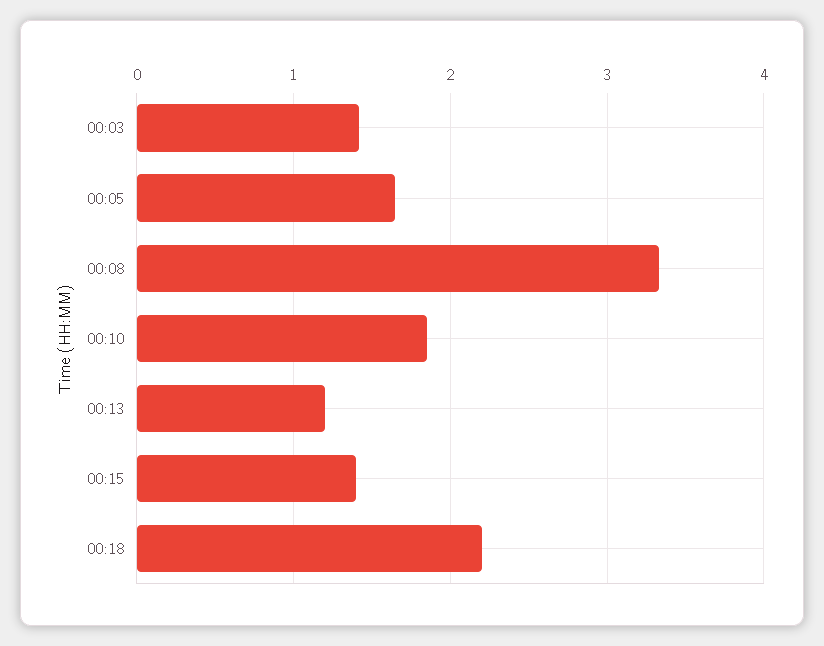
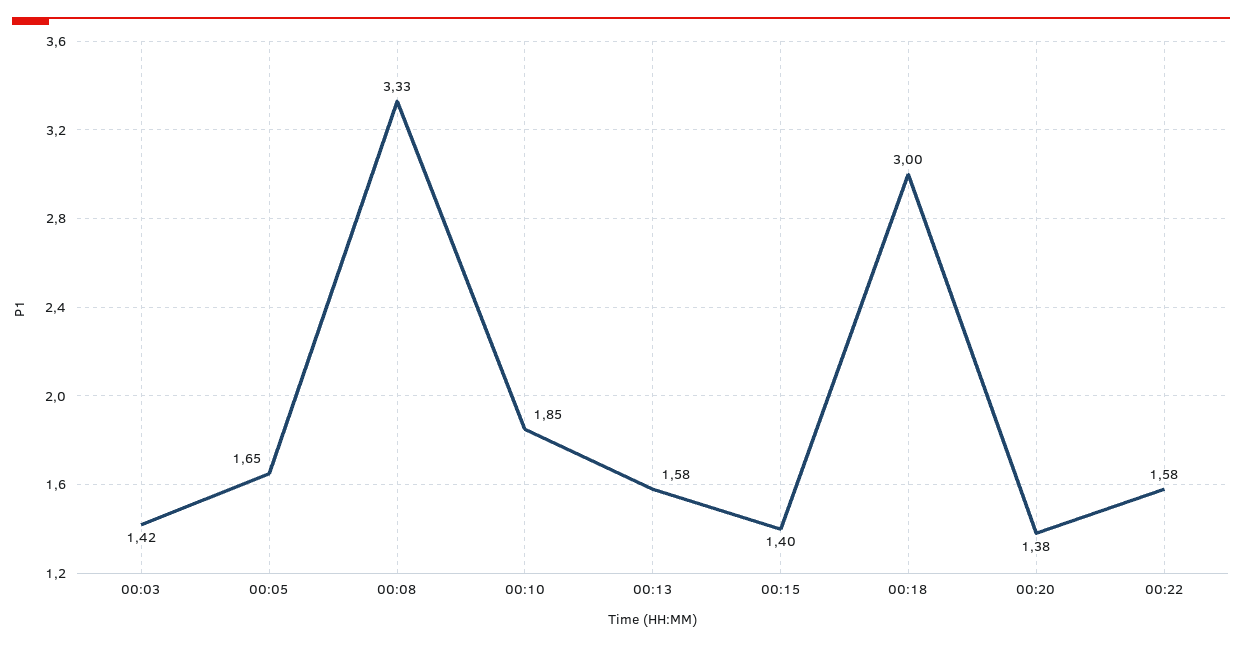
00:13: 1.2 -> 1.58
00:18: 2.2 -> 3
00:20: none -> 1.38
00:22: none -> 1.58

